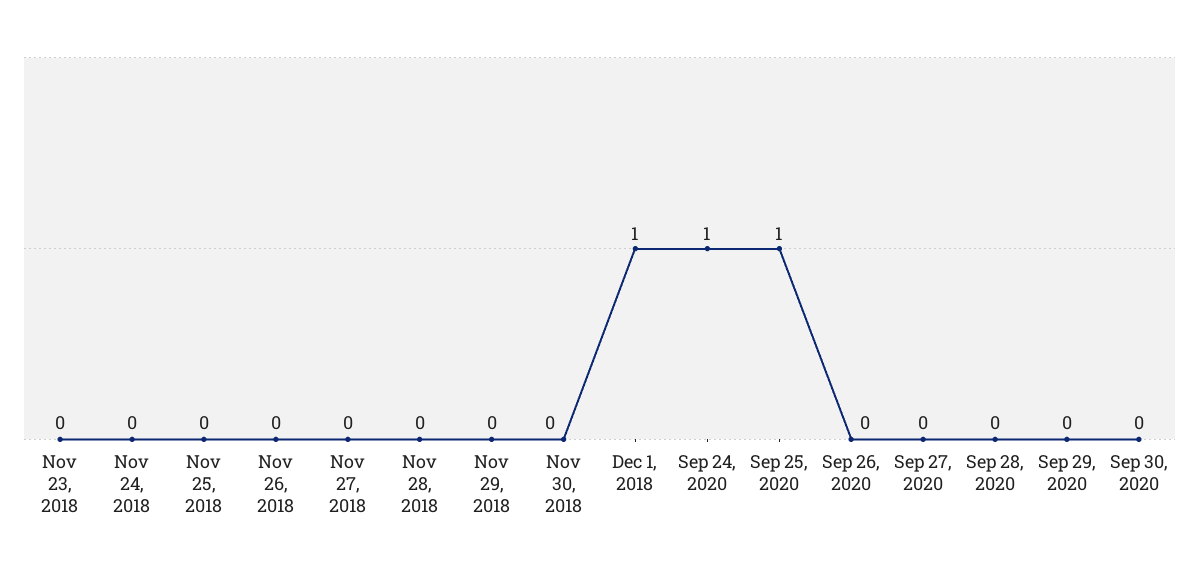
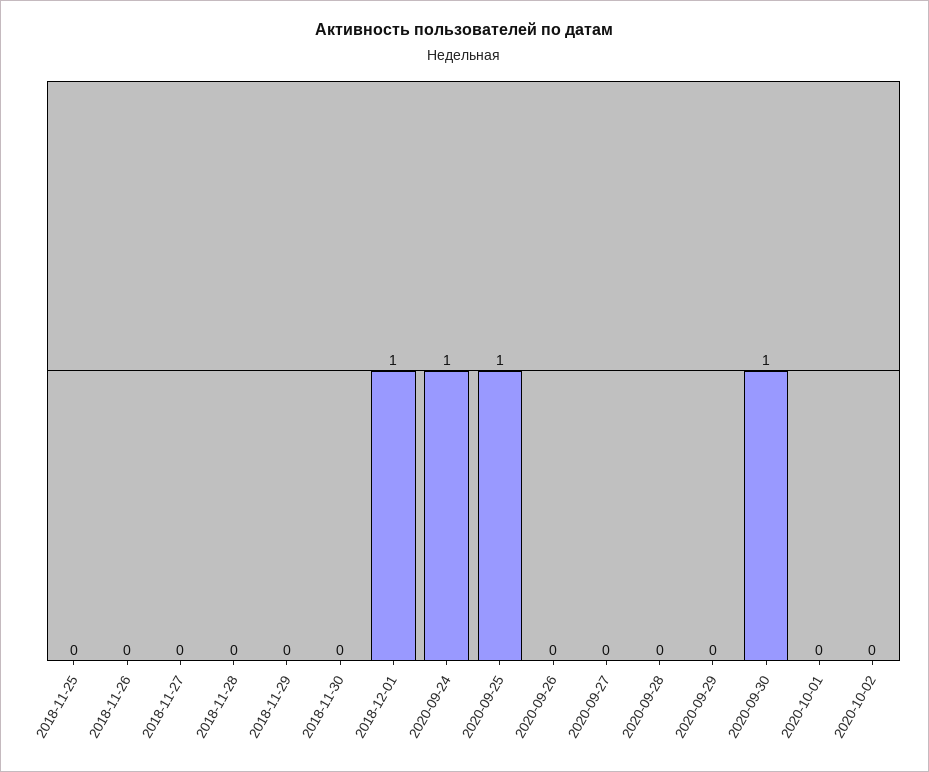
Nov 23, 2018: 0 -> none
Nov 24, 2018: 0 -> none
Sep 30, 2020: 0 -> 1
2020-10-01: none -> 0
2020-10-02: none -> 0

